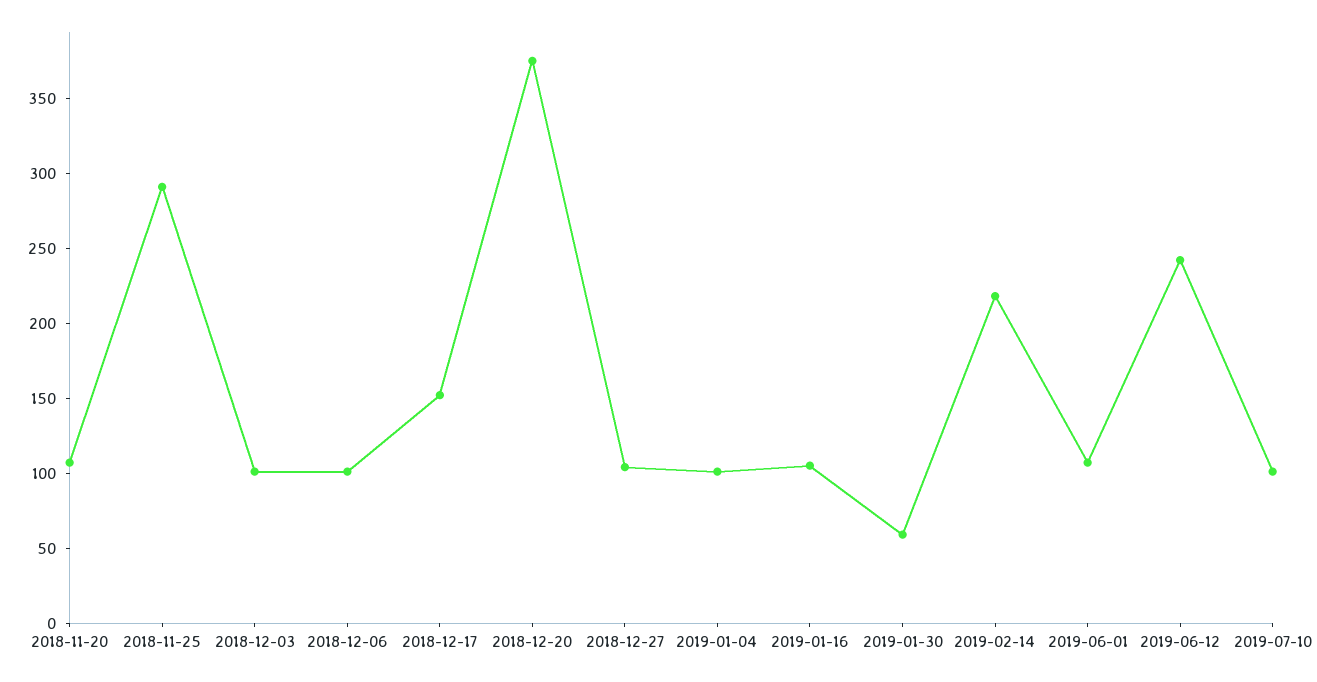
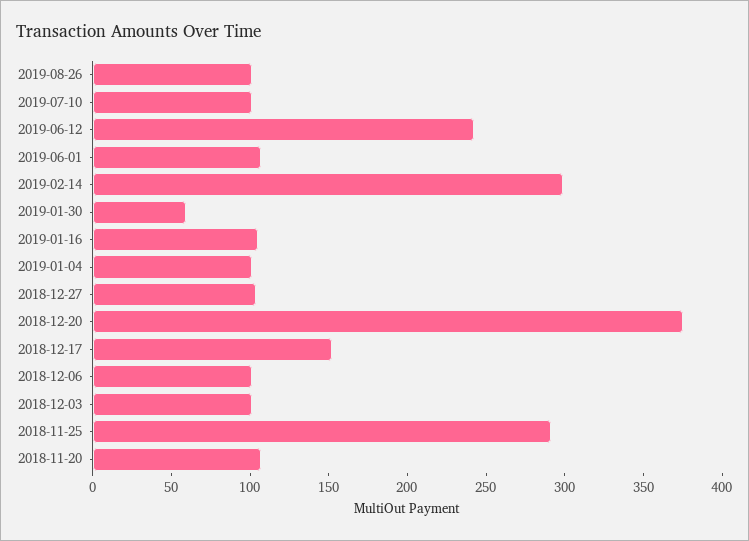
2019-02-14: 220 -> 300
2019-08-26: none -> 100

